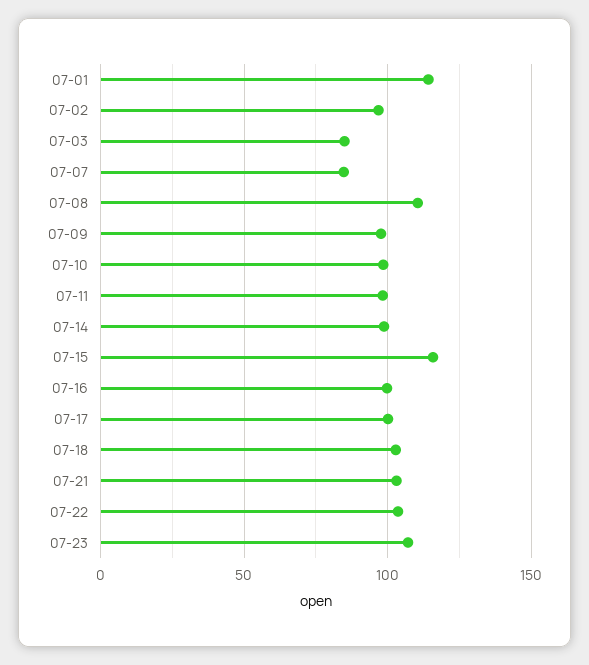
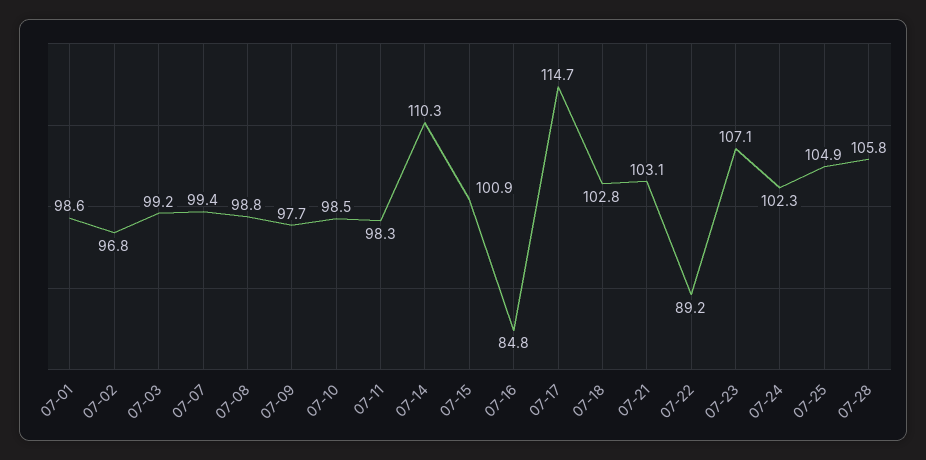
07-01: 115 -> 98.6
07-03: 85 -> 99.2
07-07: 85 -> 99.4
07-08: 110 -> 98.8
07-14: 100 -> 110.3
07-15: 115 -> 100.9
07-16: 100 -> 84.8
07-17: 100 -> 114.7
07-22: 105 -> 89.2
07-24: none -> 102.3
07-25: none -> 104.9
07-28: none -> 105.8

